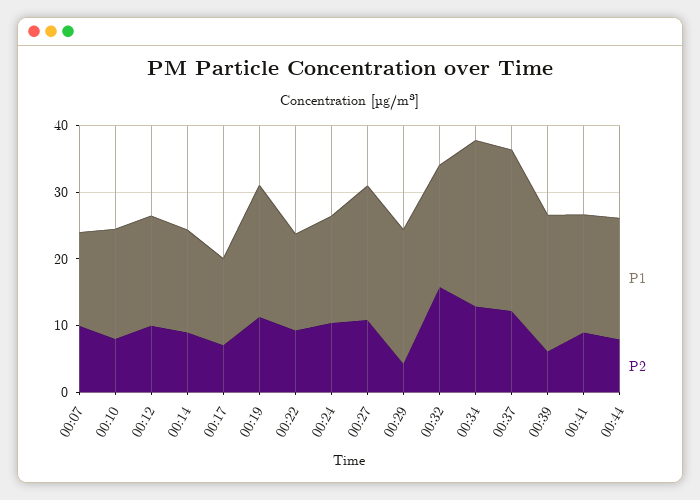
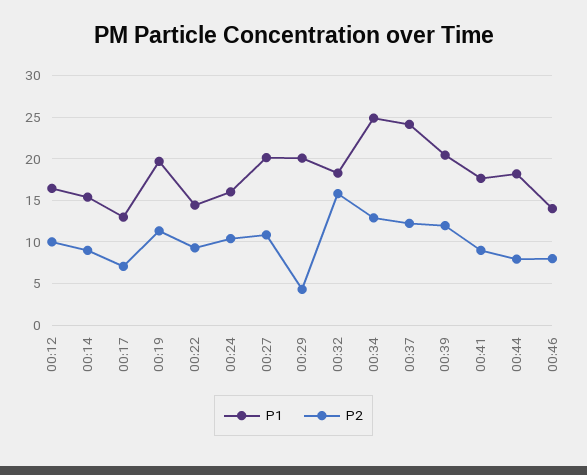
P1, 00:07: 14 -> none
P2, 00:07: 10 -> none
P1, 00:10: 16 -> none
P2, 00:10: 8 -> none
P2, 00:39: 6 -> 12
P1, 00:46: none -> 14
P2, 00:46: none -> 8

